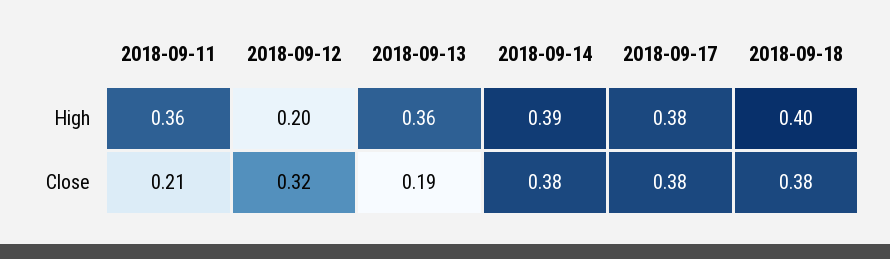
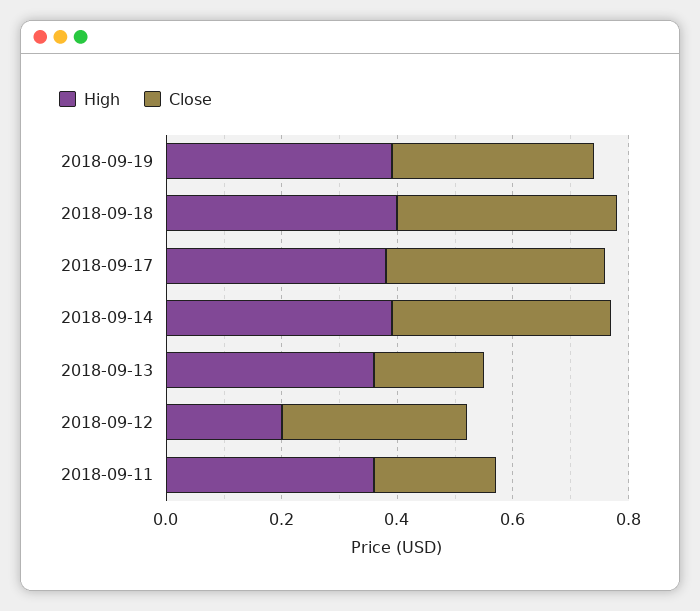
High, 2018-09-19: none -> 0.4
Close, 2018-09-19: none -> 0.35

